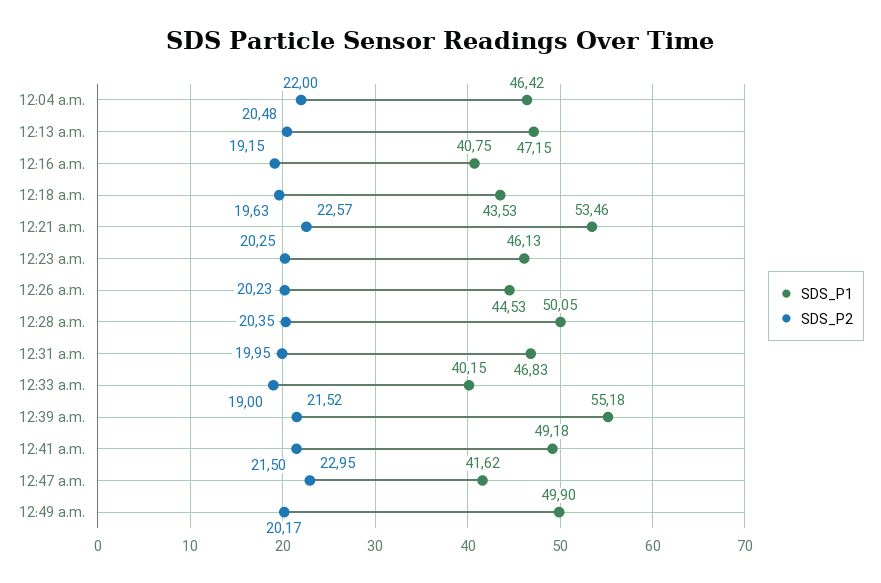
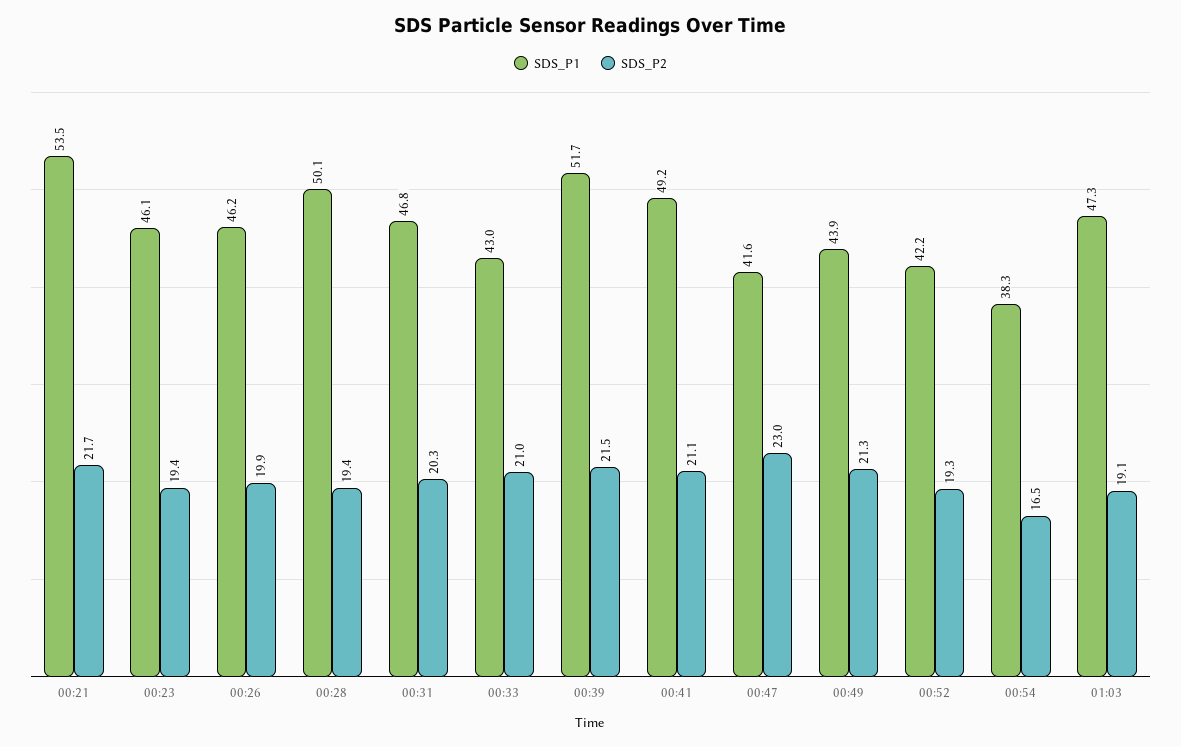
SDS_P1, 12:04 a.m.: 46.42 -> none
SDS_P2, 12:04 a.m.: 22 -> none
SDS_P1, 12:13 a.m.: 47.15 -> none
SDS_P2, 12:13 a.m.: 20.48 -> none
SDS_P1, 12:16 a.m.: 40.75 -> none
SDS_P2, 12:16 a.m.: 19.15 -> none
SDS_P1, 12:18 a.m.: 43.53 -> none
SDS_P2, 12:18 a.m.: 19.63 -> none
SDS_P2, 12:21 a.m.: 22.57 -> 21.7
SDS_P2, 12:23 a.m.: 20.25 -> 19.4
SDS_P1, 12:26 a.m.: 44.53 -> 46.2
SDS_P2, 12:26 a.m.: 20.23 -> 19.9
SDS_P2, 12:28 a.m.: 20.35 -> 19.4
SDS_P2, 12:31 a.m.: 19.95 -> 20.3
SDS_P1, 12:33 a.m.: 40.15 -> 43
SDS_P2, 12:33 a.m.: 19 -> 21
SDS_P1, 12:39 a.m.: 55.18 -> 51.7
SDS_P2, 12:41 a.m.: 21.5 -> 21.1
SDS_P1, 12:49 a.m.: 49.9 -> 43.9
SDS_P2, 12:49 a.m.: 20.17 -> 21.3
SDS_P1, 00:52: none -> 42.2
SDS_P2, 00:52: none -> 19.3
SDS_P1, 00:54: none -> 38.3
SDS_P2, 00:54: none -> 16.5
SDS_P1, 01:03: none -> 47.3
SDS_P2, 01:03: none -> 19.1

